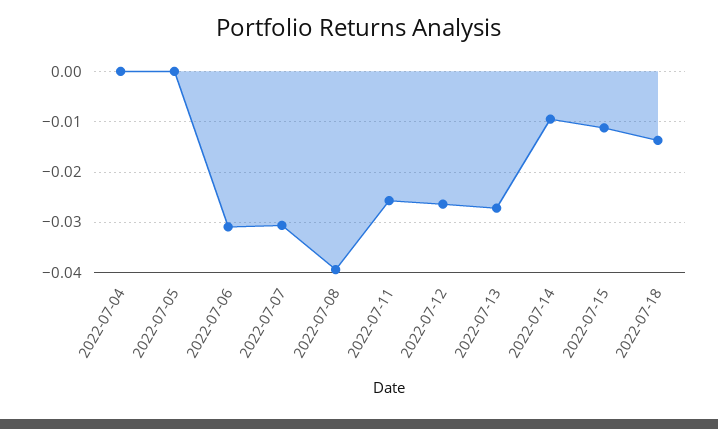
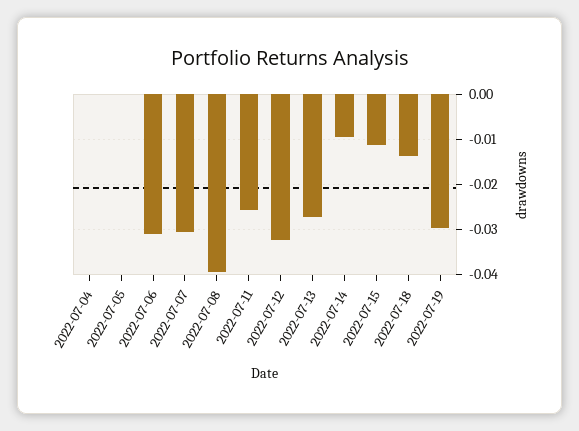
2022-07-12: -0.026 -> -0.032
2022-07-19: none -> -0.03

